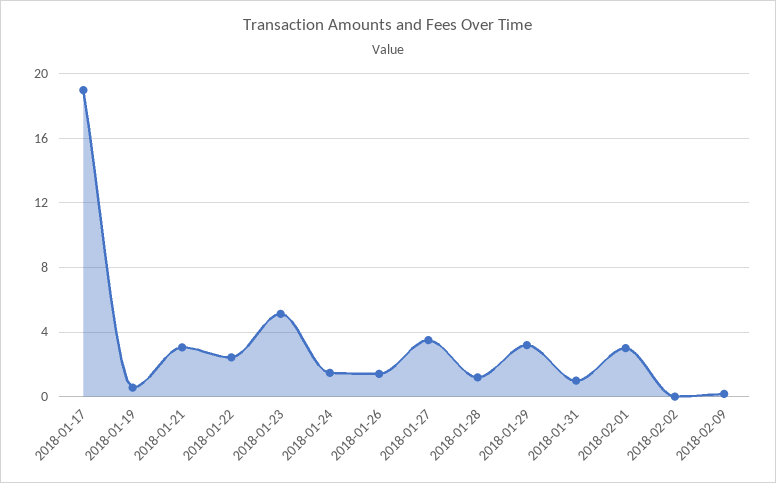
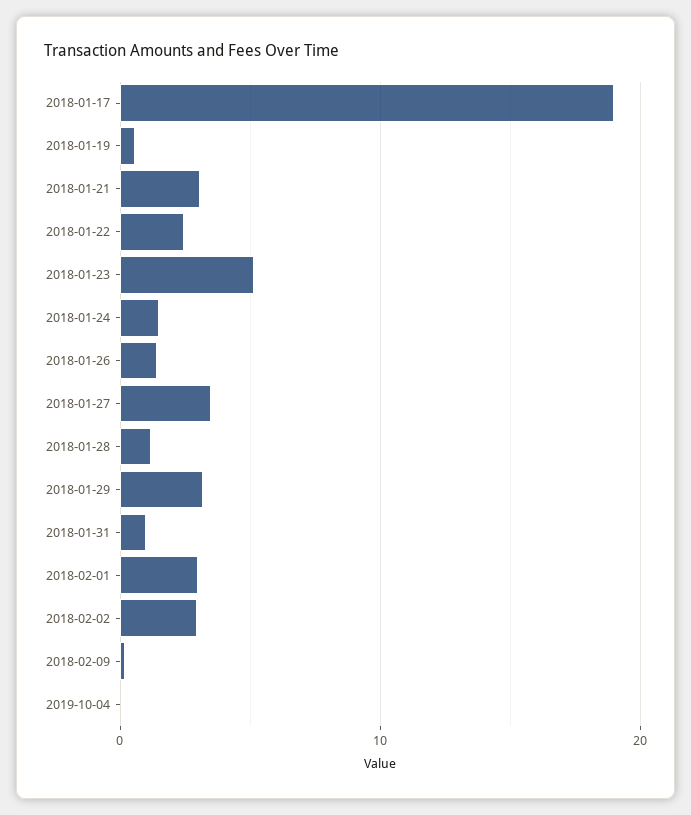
2018-02-02: 0 -> 3
2019-10-04: none -> 0

